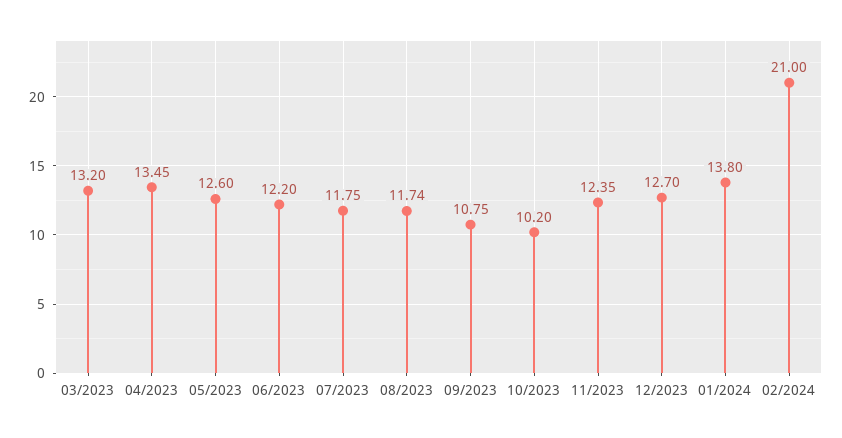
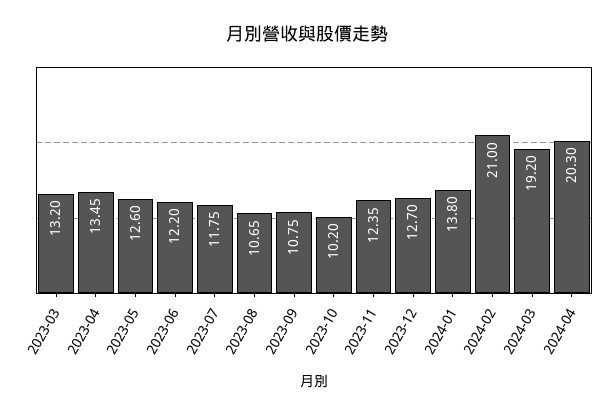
08/2023: 11.74 -> 10.65
2024-03: none -> 19.2
2024-04: none -> 20.3

